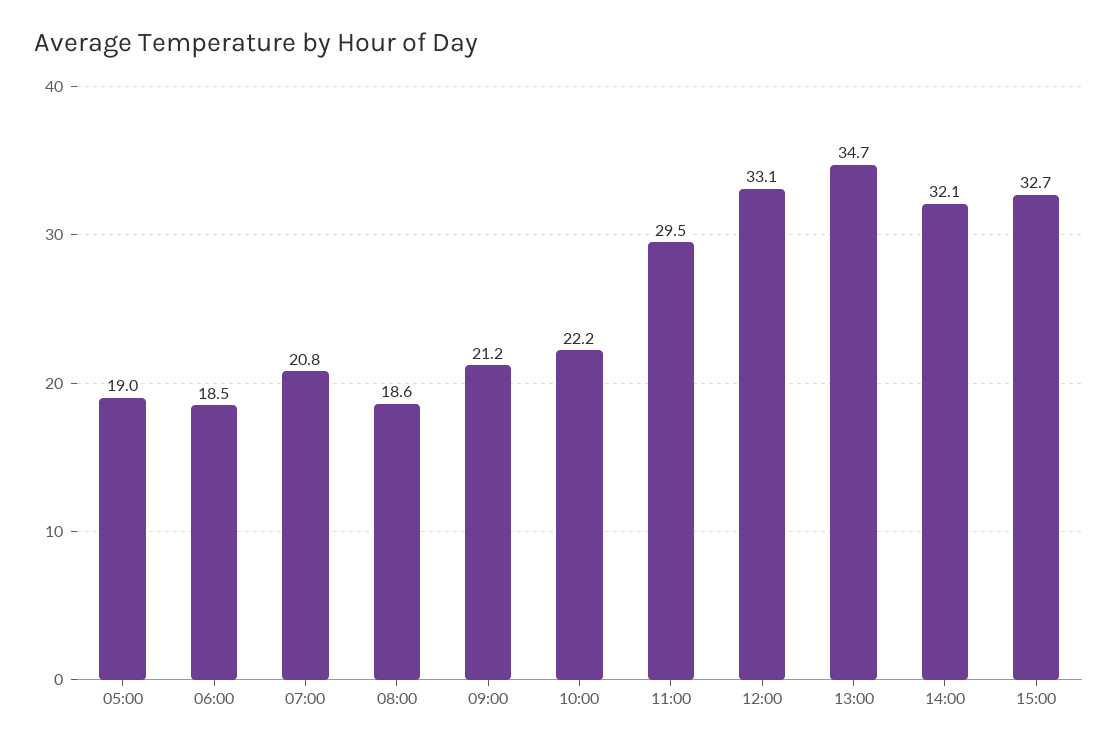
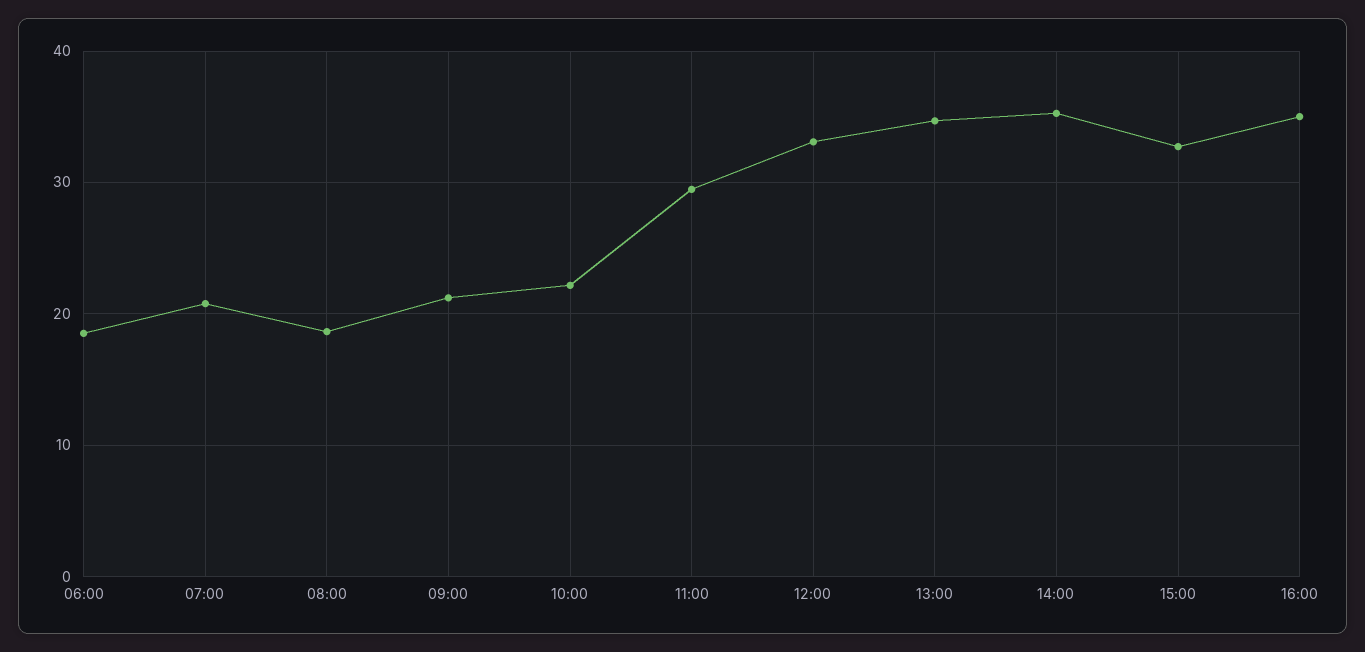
05:00: 19 -> none
14:00: 32.1 -> 35
16:00: none -> 35

